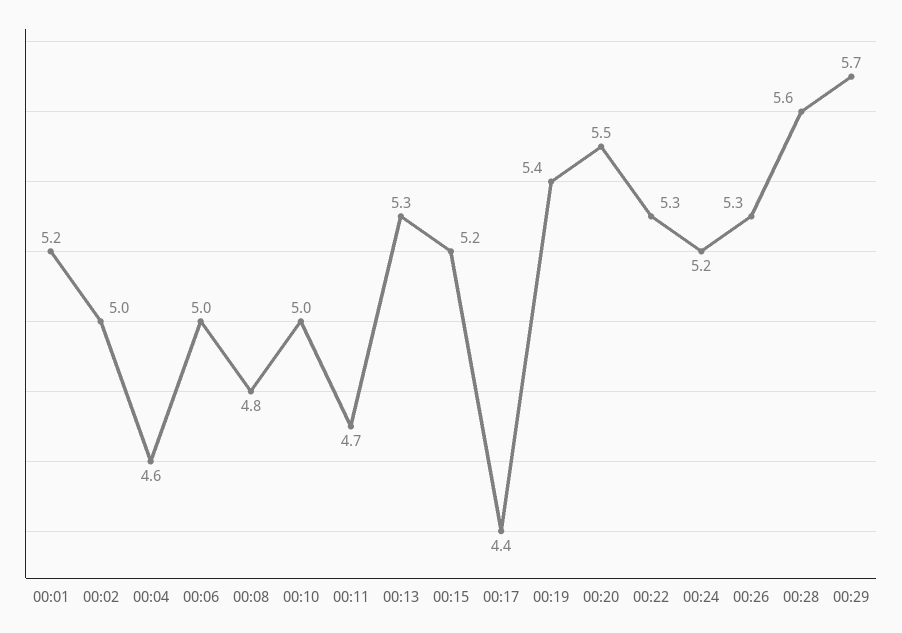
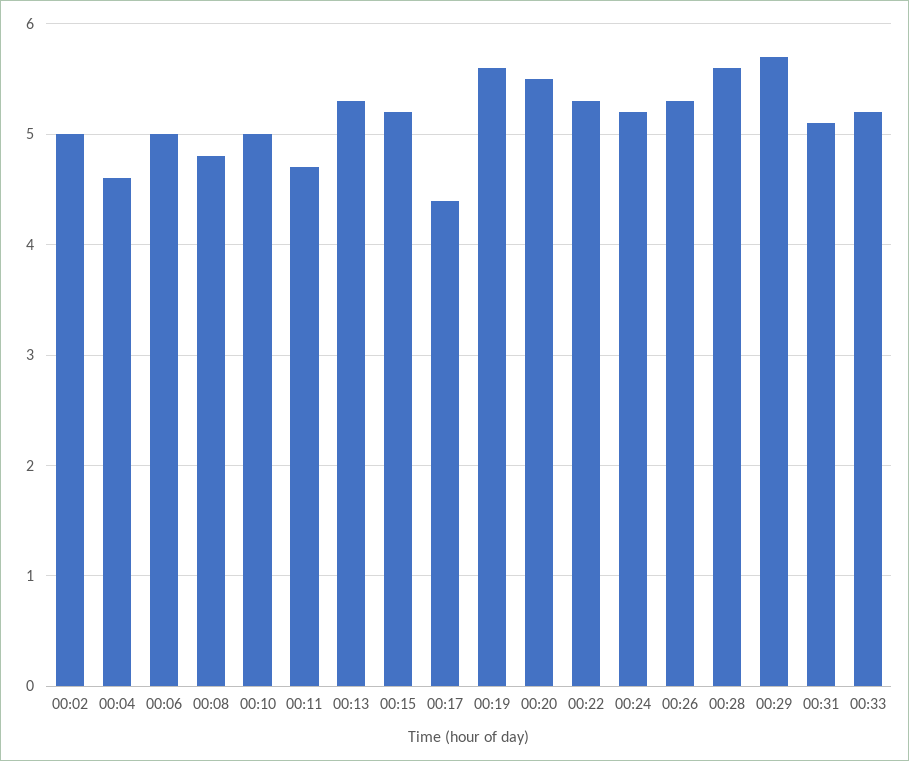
00:01: 5.2 -> none
00:19: 5.4 -> 5.6
00:31: none -> 5.1
00:33: none -> 5.2

